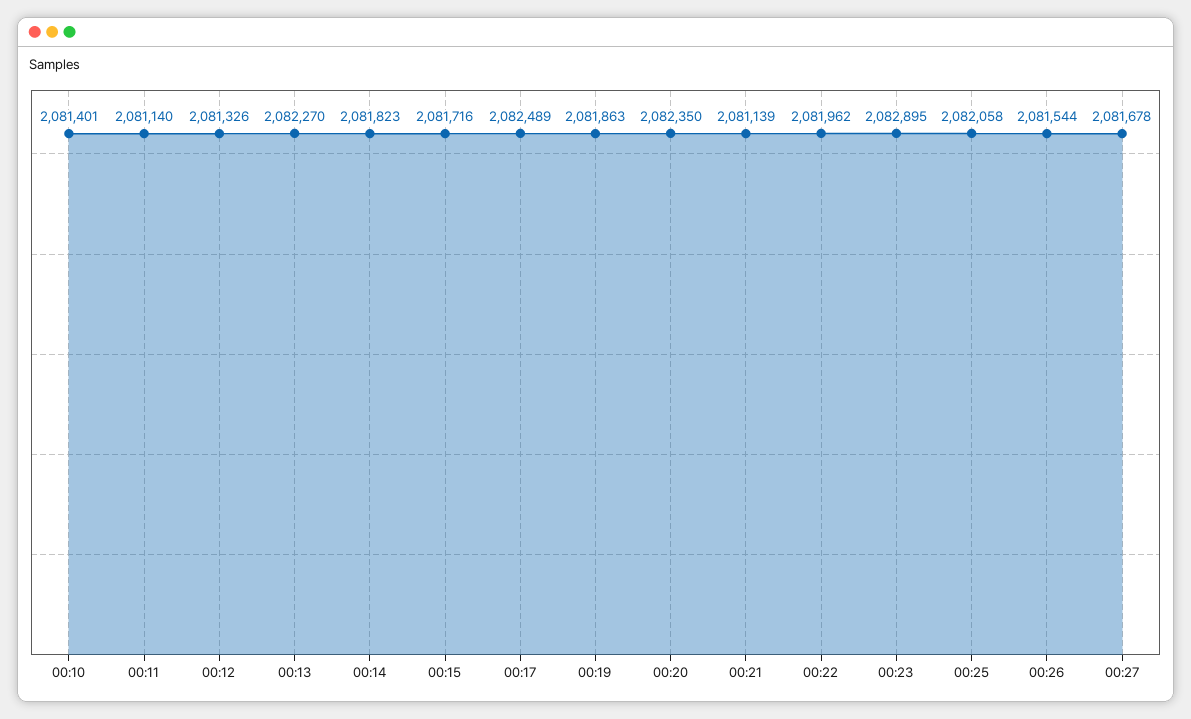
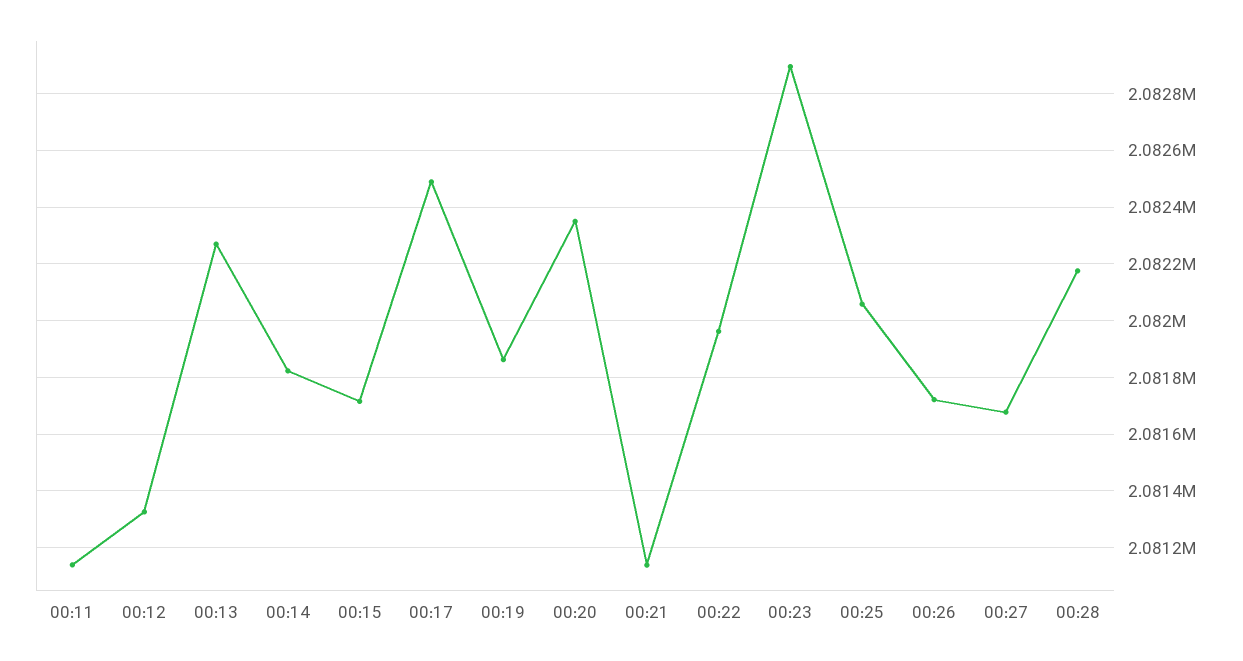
00:10: 2081401 -> none
00:26: 2081544 -> 2081725
00:28: none -> 2082175

